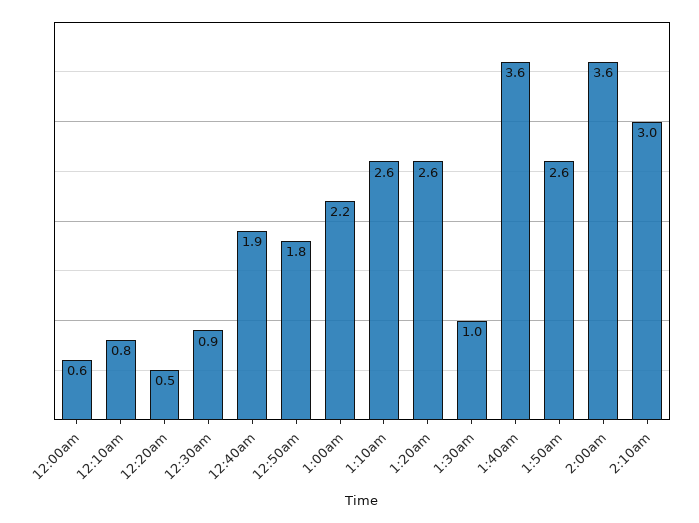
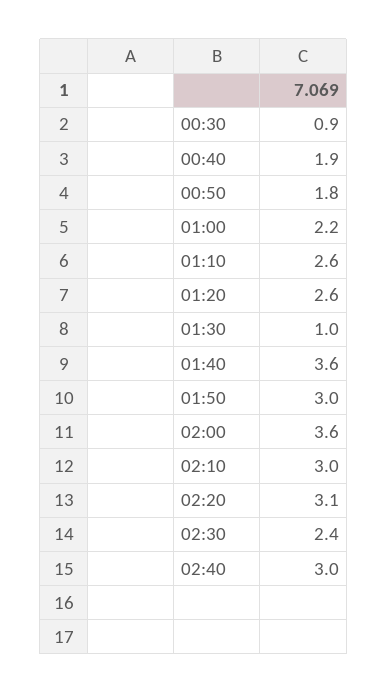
12:00am: 0.6 -> none
12:10am: 0.8 -> none
12:20am: 0.5 -> none
1:50am: 2.6 -> 3
02:20: none -> 3.1
02:30: none -> 2.4
02:40: none -> 3

